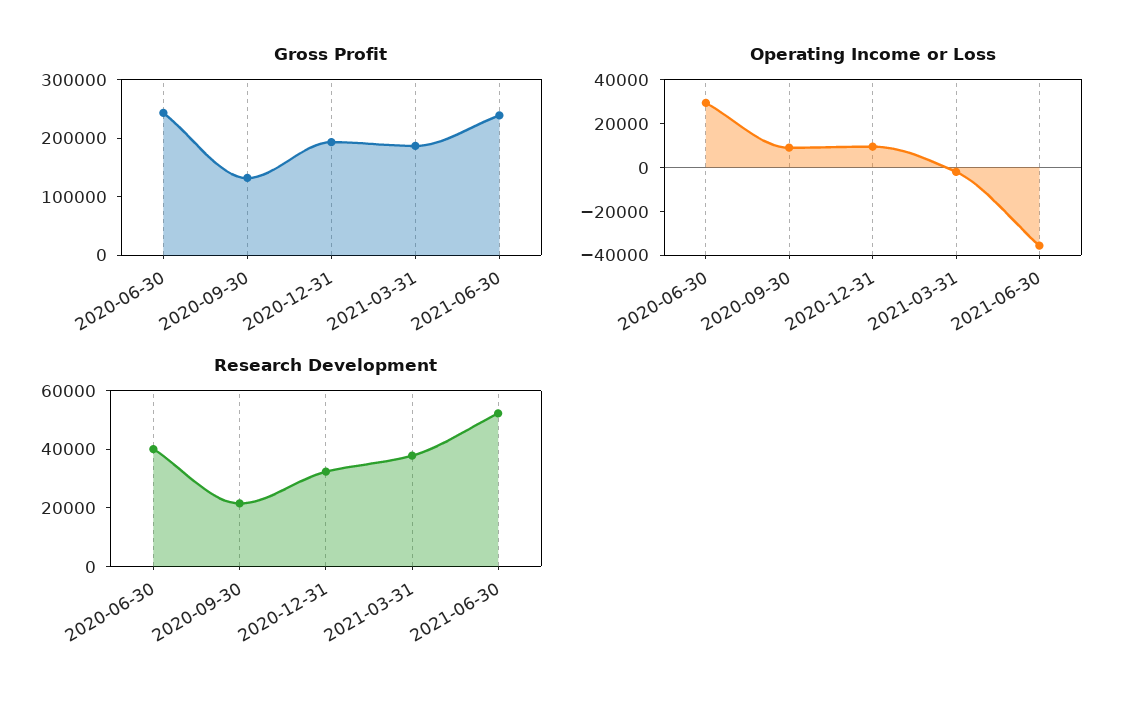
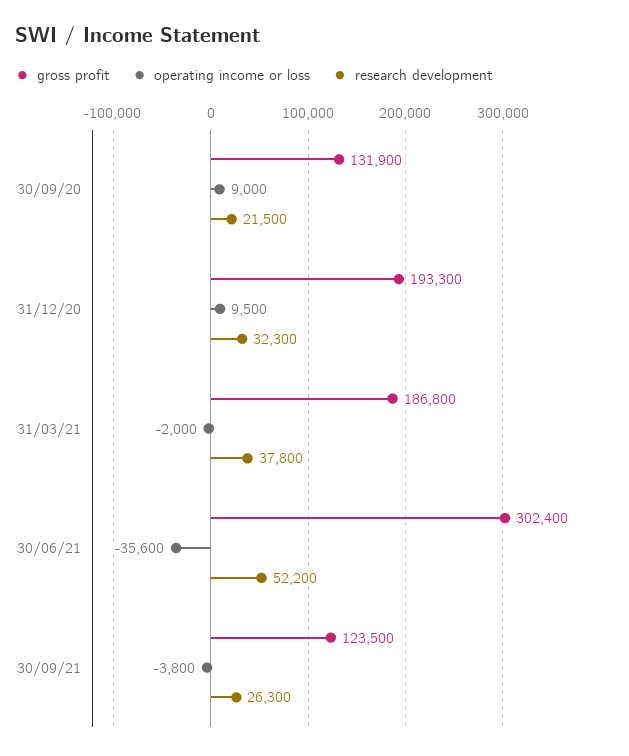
Gross Profit, 2020-06-30: 240000 -> none
Gross Profit, 2021-06-30: 240000 -> 302400
Operating Income or Loss, 2020-06-30: 30000 -> none
Research Development, 2020-06-30: 40000 -> none
Gross Profit, 30/09/21: none -> 123500
Operating Income or Loss, 30/09/21: none -> -3800
Research Development, 30/09/21: none -> 26300

